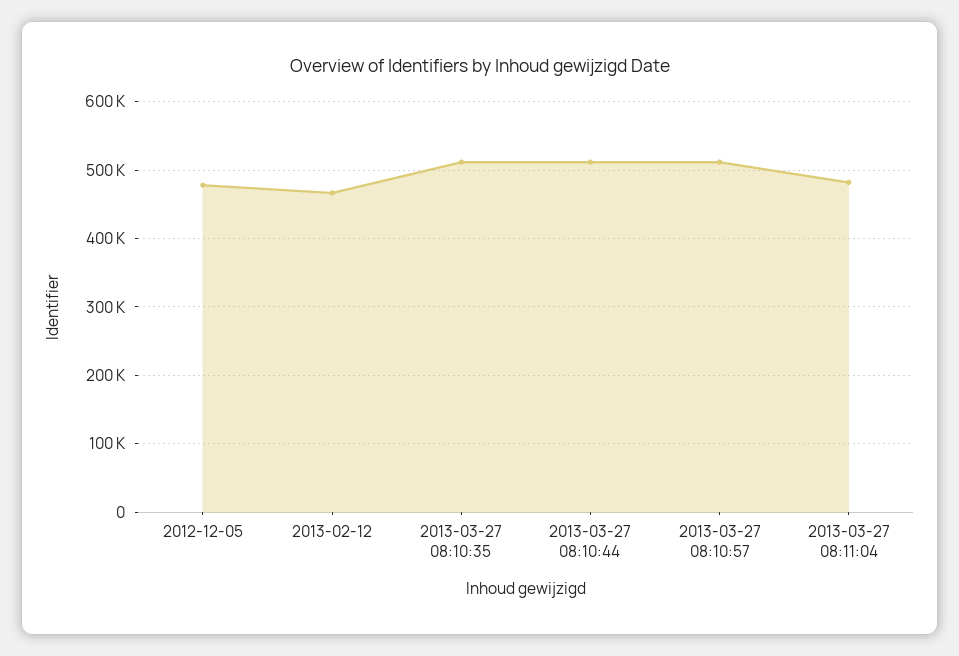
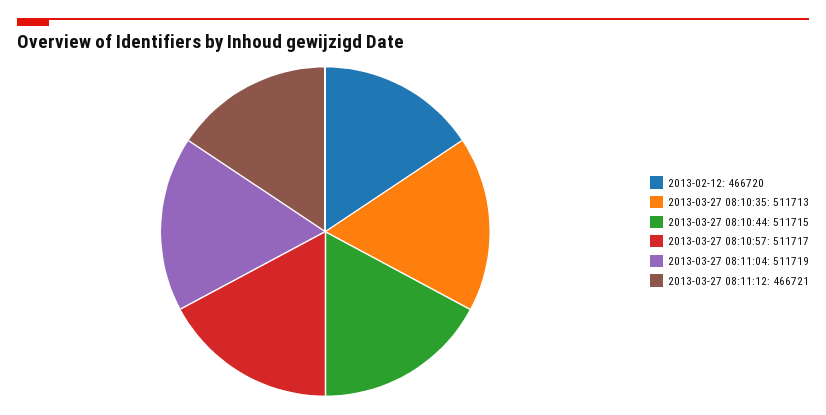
2012-12-05: 480000 -> none
2013-03-27 08:11:04: 480000 -> 511719
2013-03-27 08:11:12: none -> 466721

